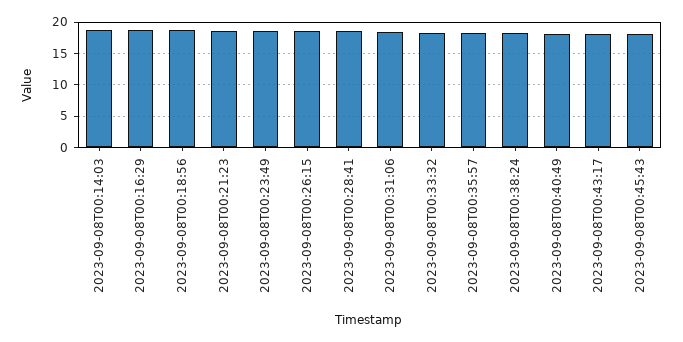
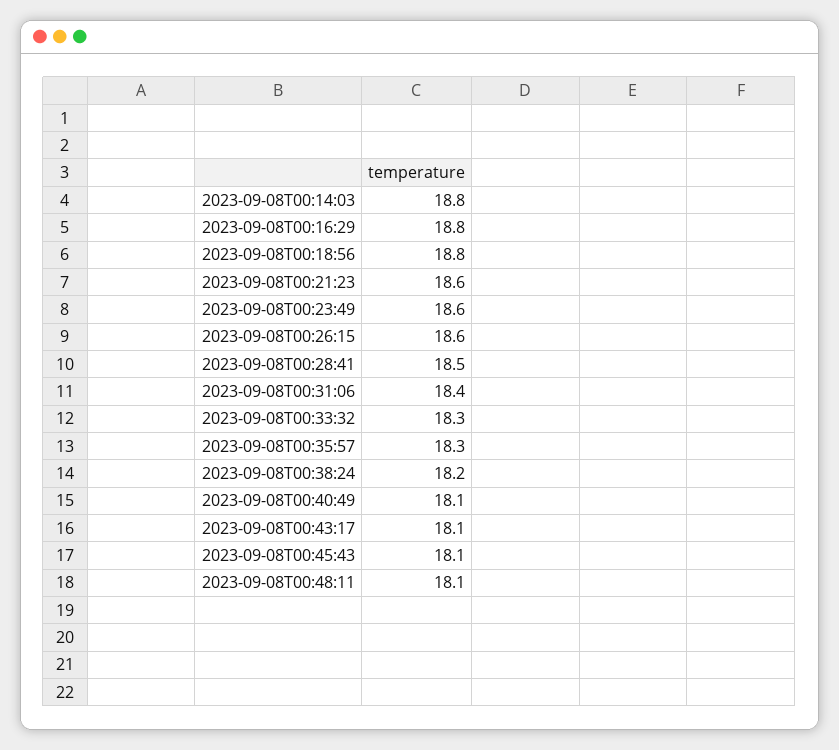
2023-09-08T00:48:11: none -> 18.1

